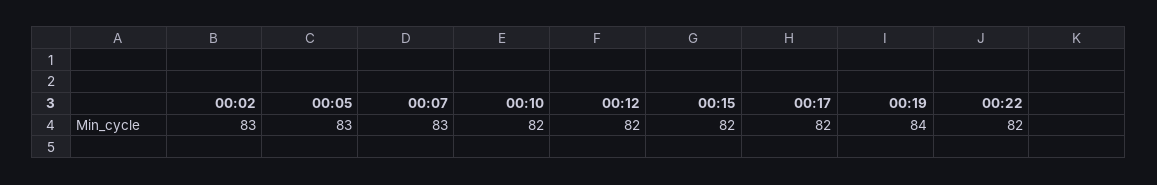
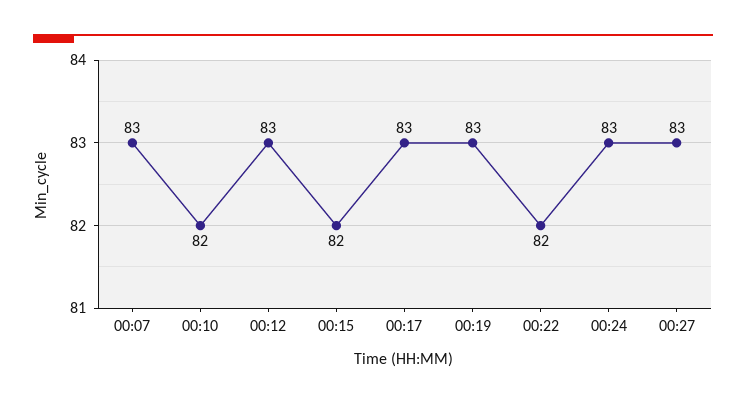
00:02: 83 -> none
00:05: 83 -> none
00:12: 82 -> 83
00:17: 82 -> 83
00:19: 84 -> 83
00:24: none -> 83
00:27: none -> 83

